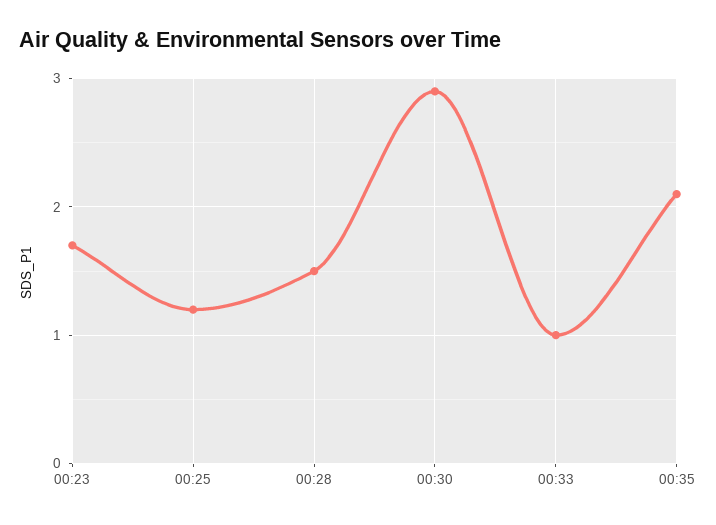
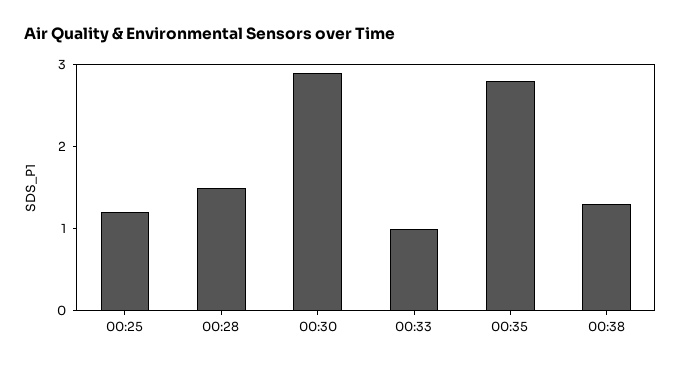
00:23: 1.7 -> none
00:35: 2.1 -> 2.8
00:38: none -> 1.3

